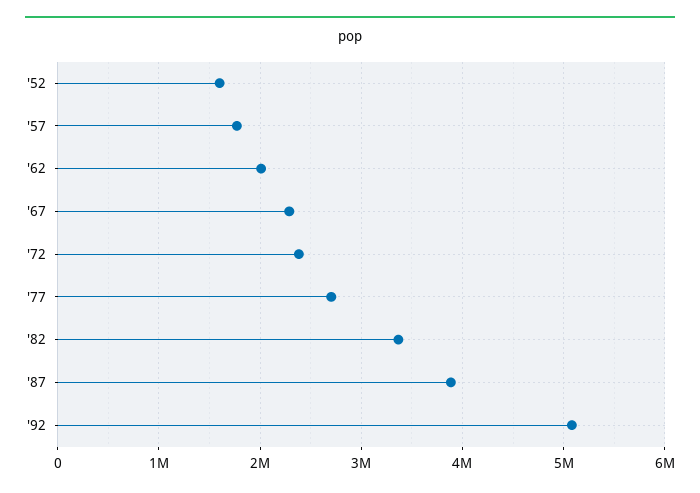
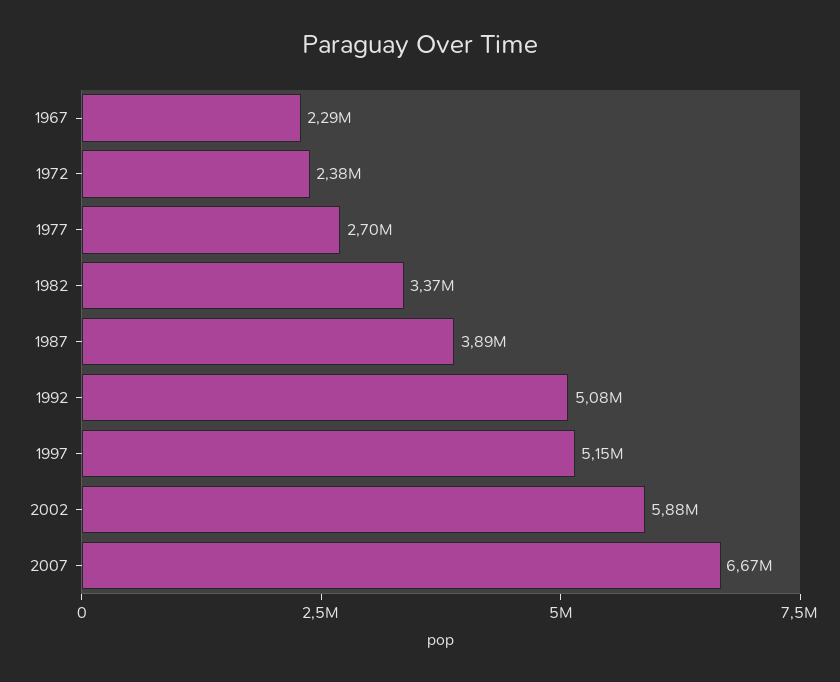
'52: 1600000 -> none
'57: 1800000 -> none
'62: 2000000 -> none
1997: none -> 5150000
2002: none -> 5880000
2007: none -> 6670000

